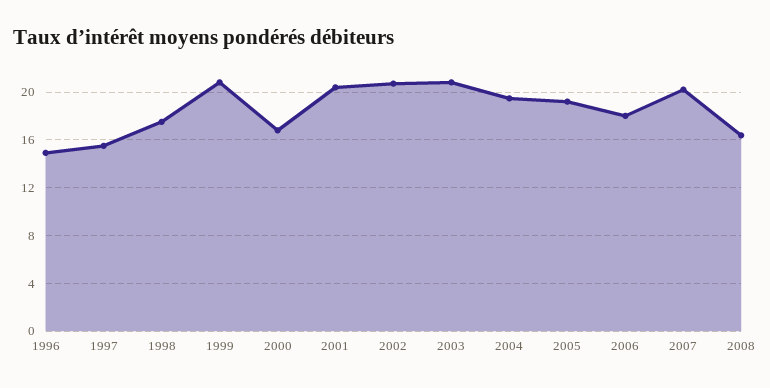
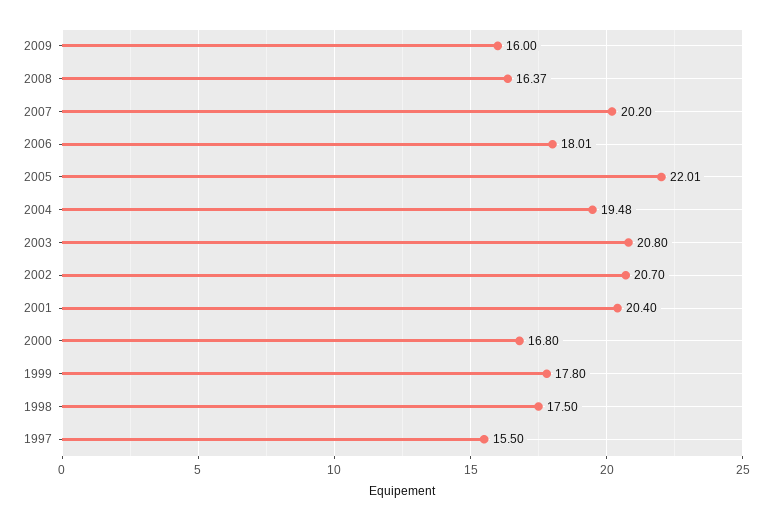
1996: 15 -> none
1999: 21 -> 17.8
2005: 19 -> 22.01
2009: none -> 16

